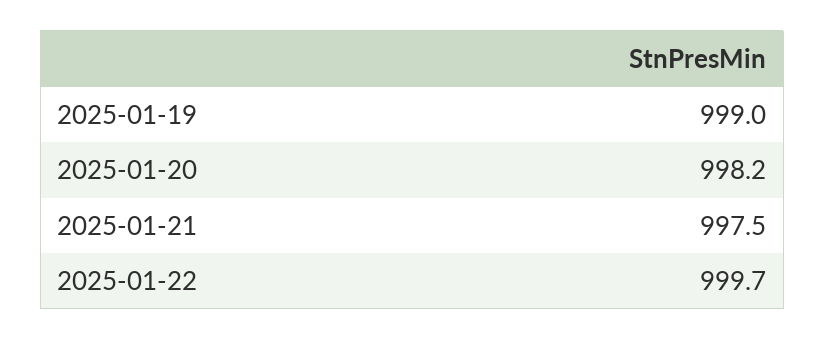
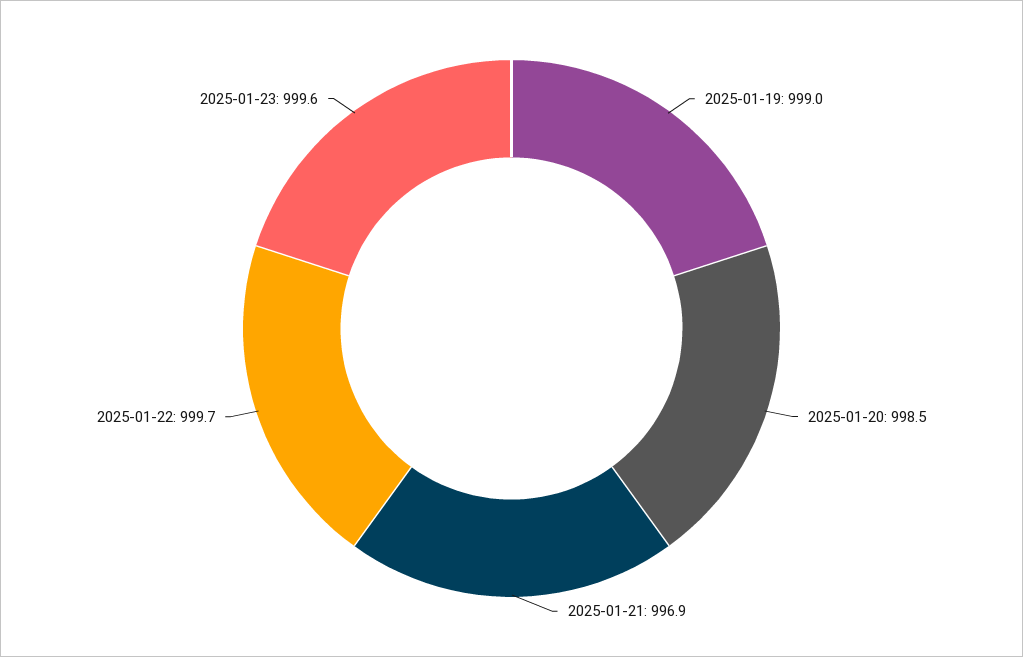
2025-01-20: 998.2 -> 998.5
2025-01-21: 997.5 -> 996.9
2025-01-23: none -> 999.6

